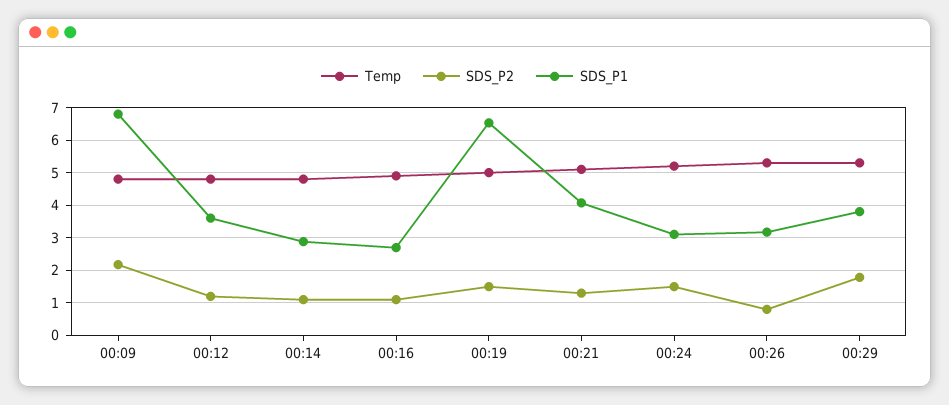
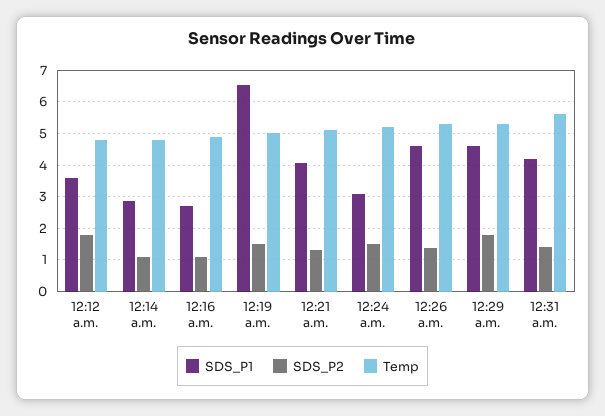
Temp, 00:09: 4.8 -> none
SDS_P2, 00:09: 2.2 -> none
SDS_P1, 00:09: 6.8 -> none
SDS_P2, 00:12: 1.2 -> 1.8
SDS_P2, 00:26: 0.8 -> 1.4
SDS_P1, 00:26: 3.2 -> 4.6
SDS_P1, 00:29: 3.8 -> 4.6
SDS_P1, 12:31 a.m.: none -> 4.2
SDS_P2, 12:31 a.m.: none -> 1.4
Temp, 12:31 a.m.: none -> 5.6

